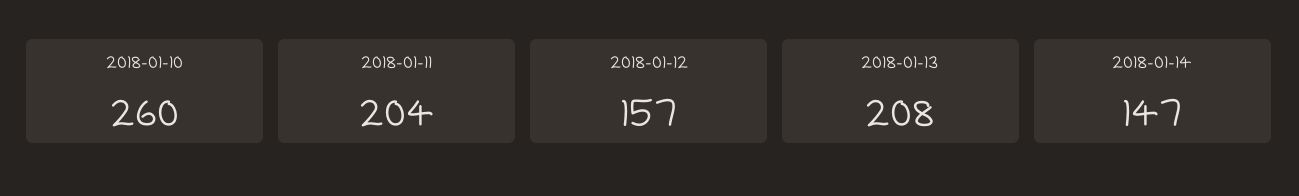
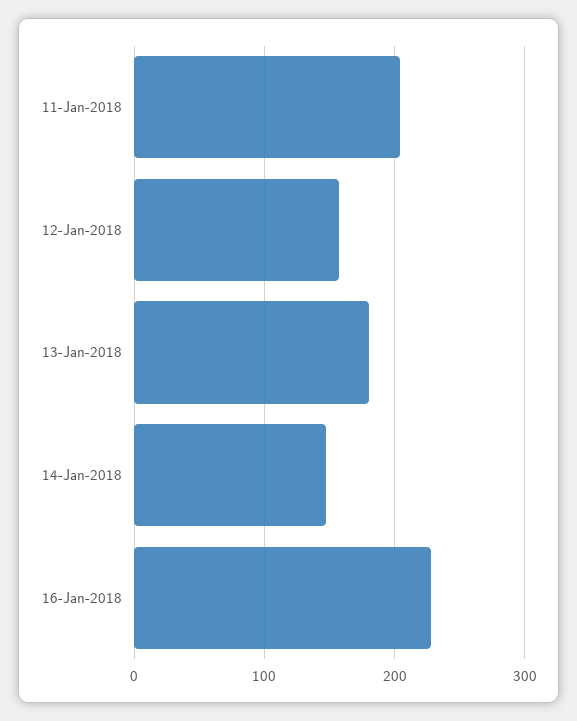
2018-01-10: 260 -> none
2018-01-13: 208 -> 180
16-Jan-2018: none -> 230

